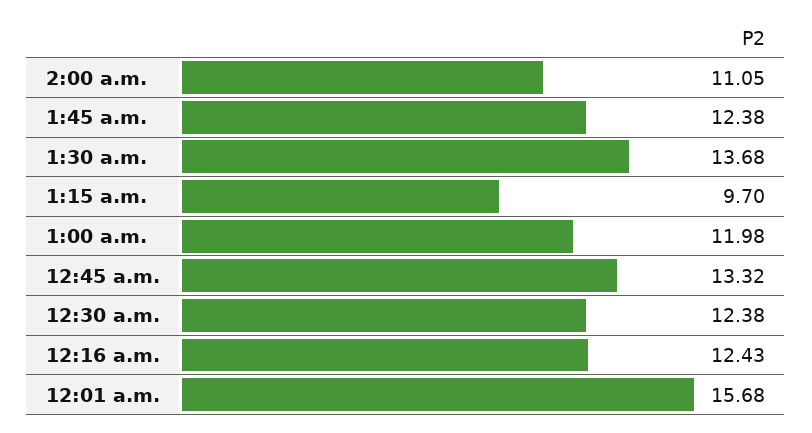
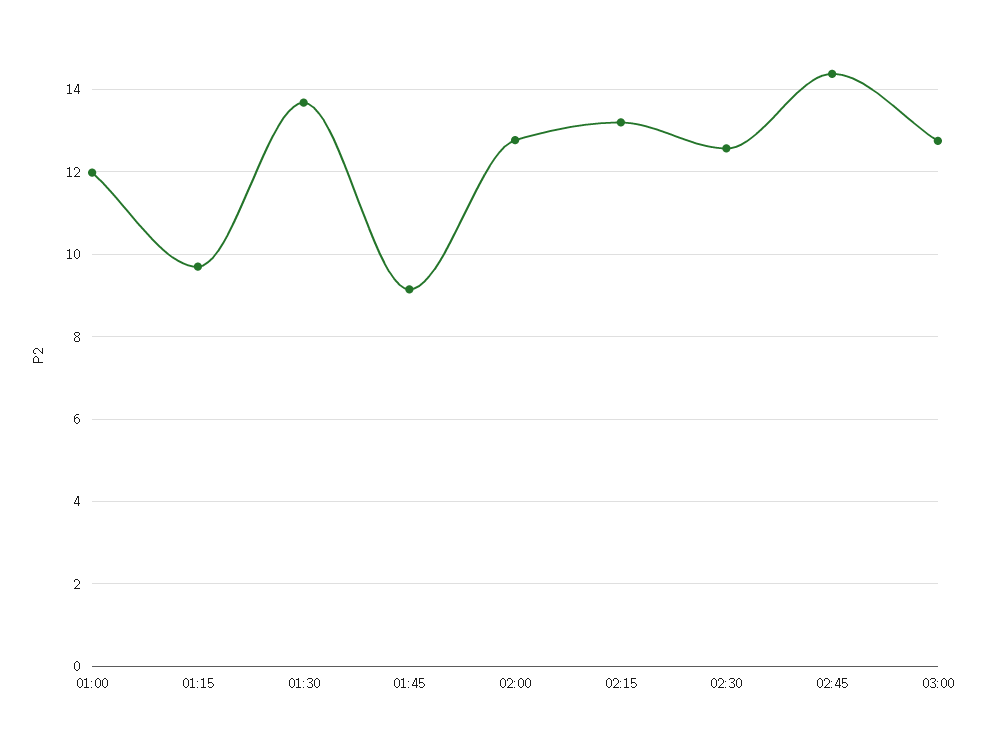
2:00 a.m.: 11.05 -> 12.8
1:45 a.m.: 12.38 -> 9.2
12:45 a.m.: 13.32 -> none
12:30 a.m.: 12.38 -> none
12:16 a.m.: 12.43 -> none
12:01 a.m.: 15.68 -> none
02:15: none -> 13.2
02:30: none -> 12.6
02:45: none -> 14.4
03:00: none -> 12.8

